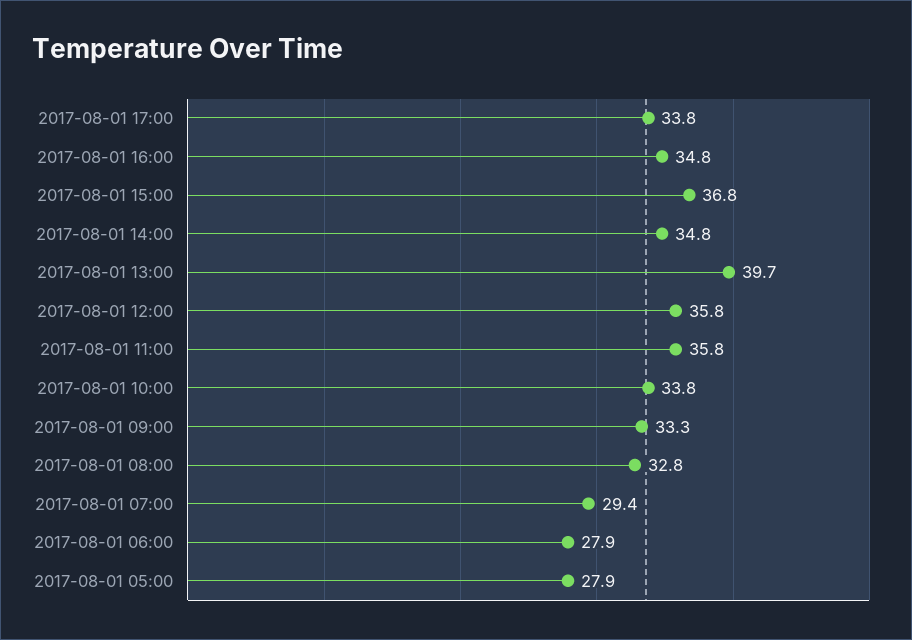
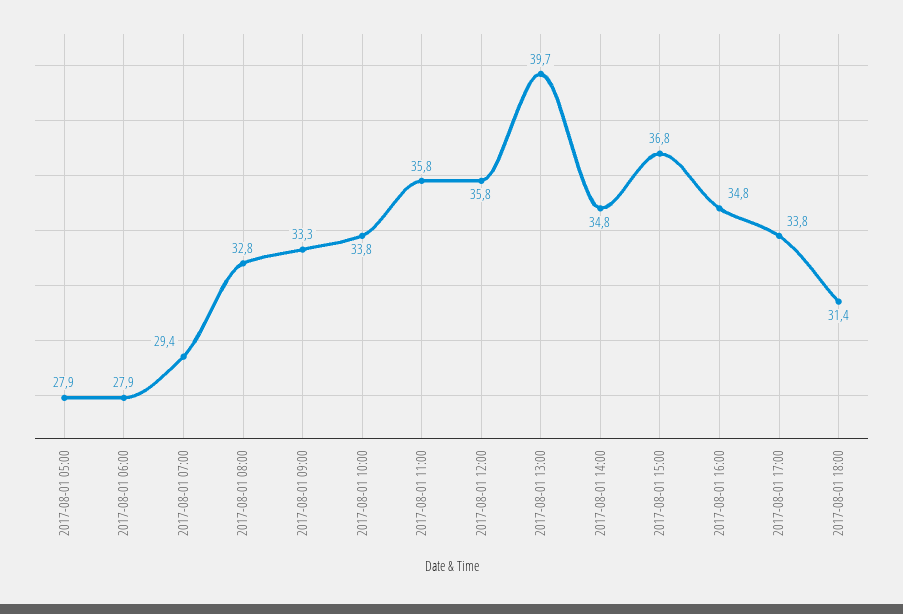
2017-08-01 18:00: none -> 31.4

